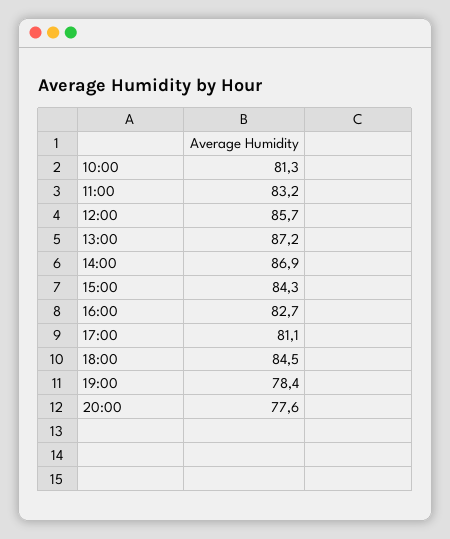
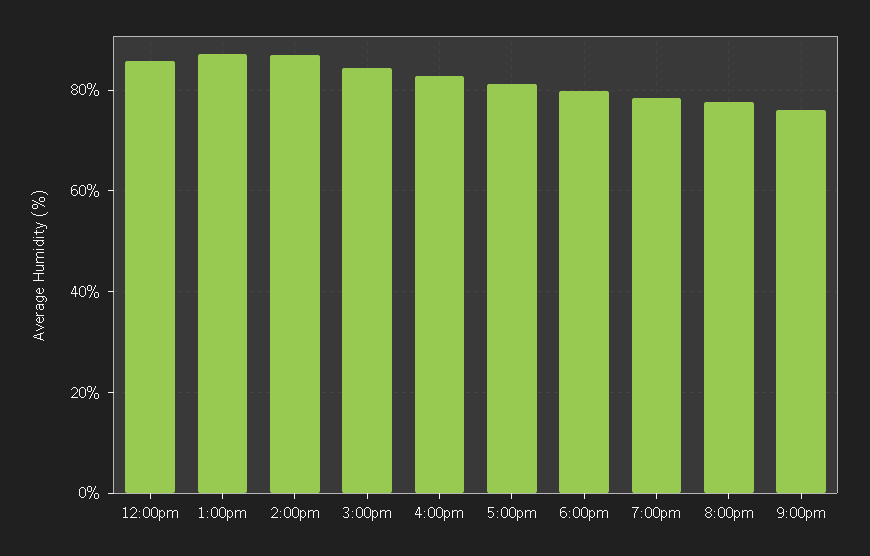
10:00: 81.3 -> none
11:00: 83.2 -> none
18:00: 84.5 -> 80
9:00pm: none -> 76

